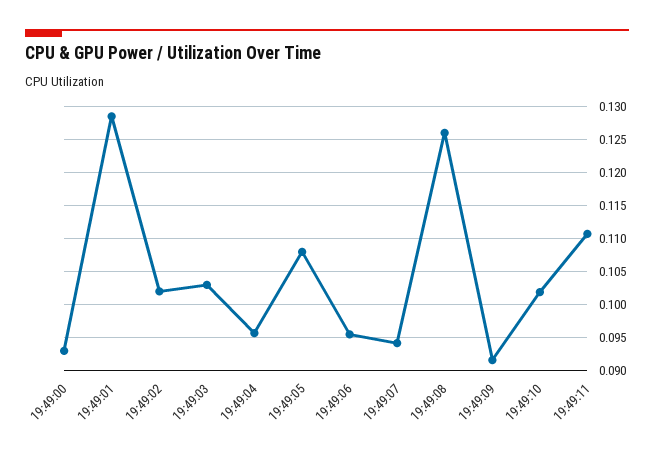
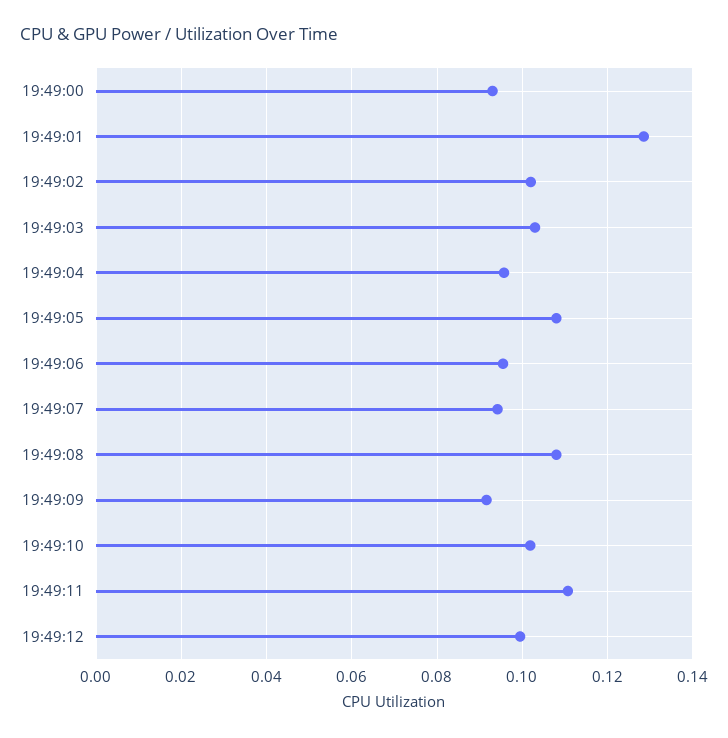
19:49:08: 0.126 -> 0.108
19:49:12: none -> 0.1

